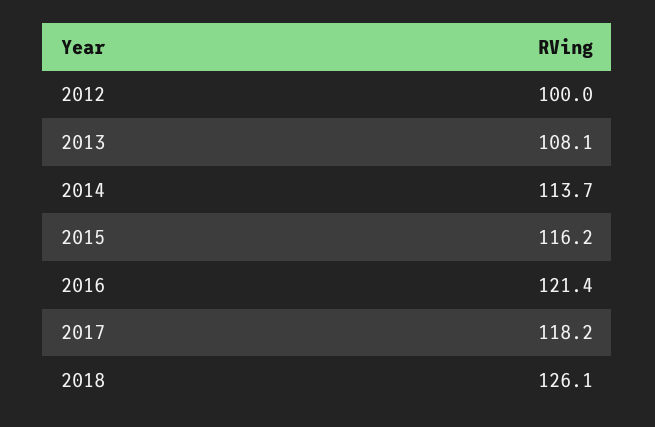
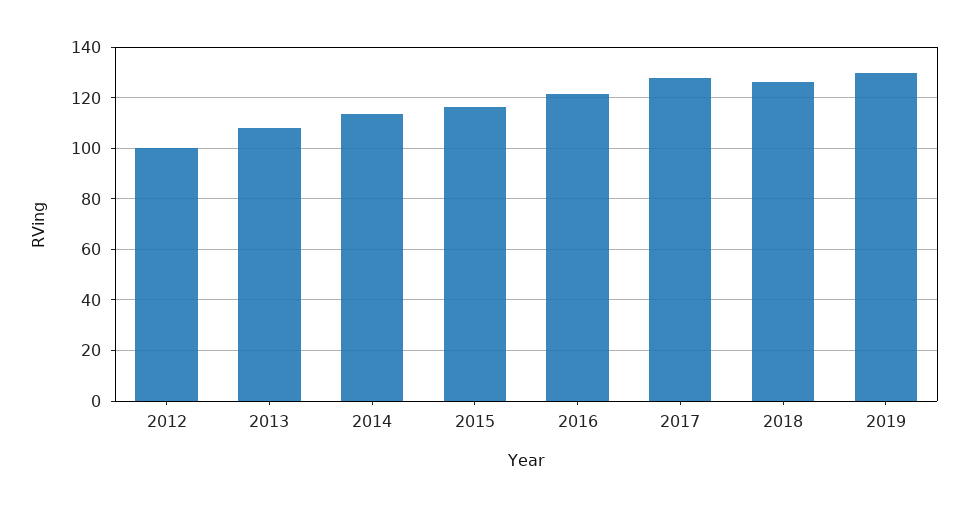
2017: 118.2 -> 127.5
2019: none -> 130

